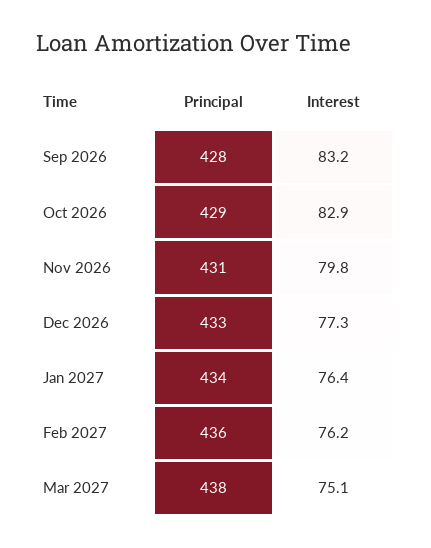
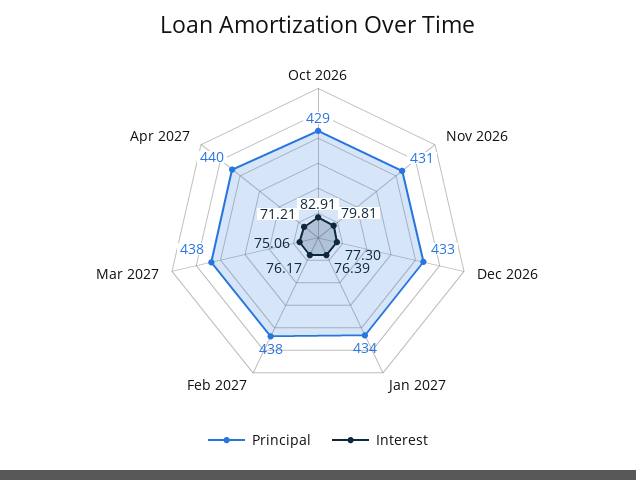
Principal, Sep 2026: 428 -> none
Interest, Sep 2026: 83.2 -> none
Principal, Feb 2027: 436 -> 438
Principal, Apr 2027: none -> 440
Interest, Apr 2027: none -> 71.21

